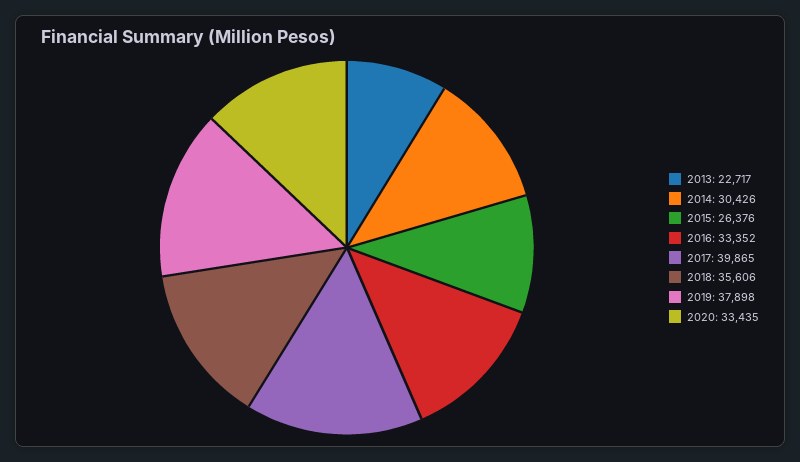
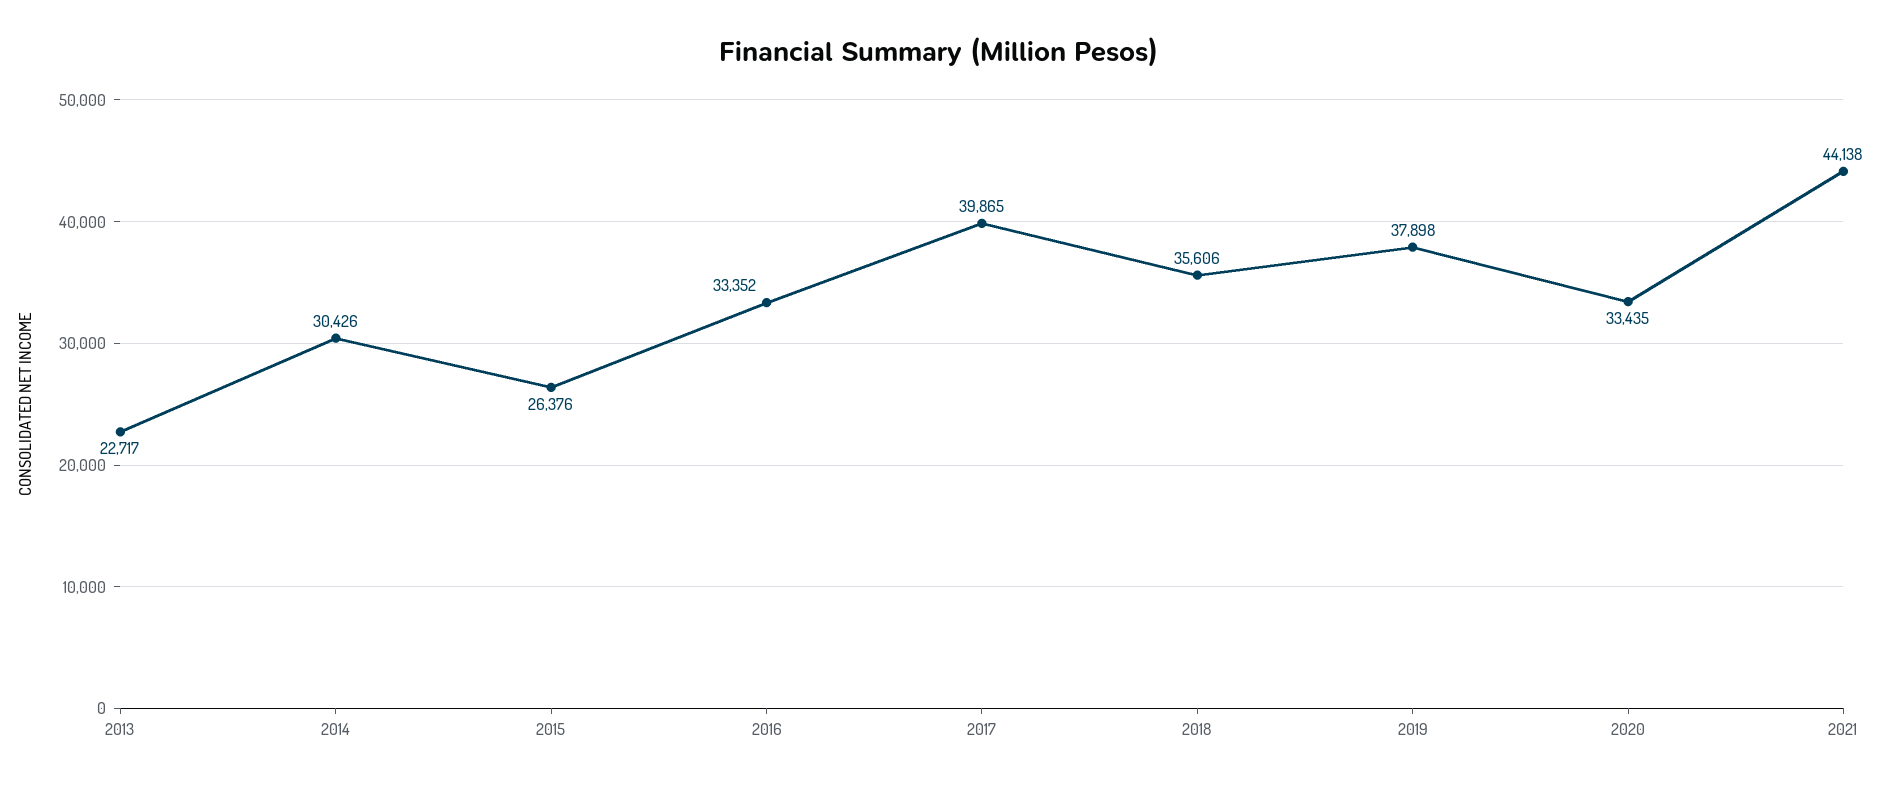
2021: none -> 44138

